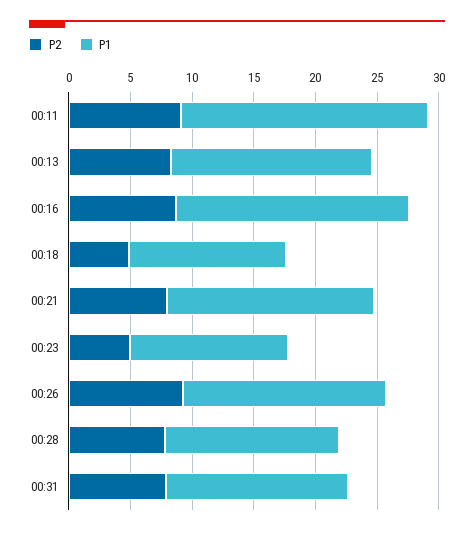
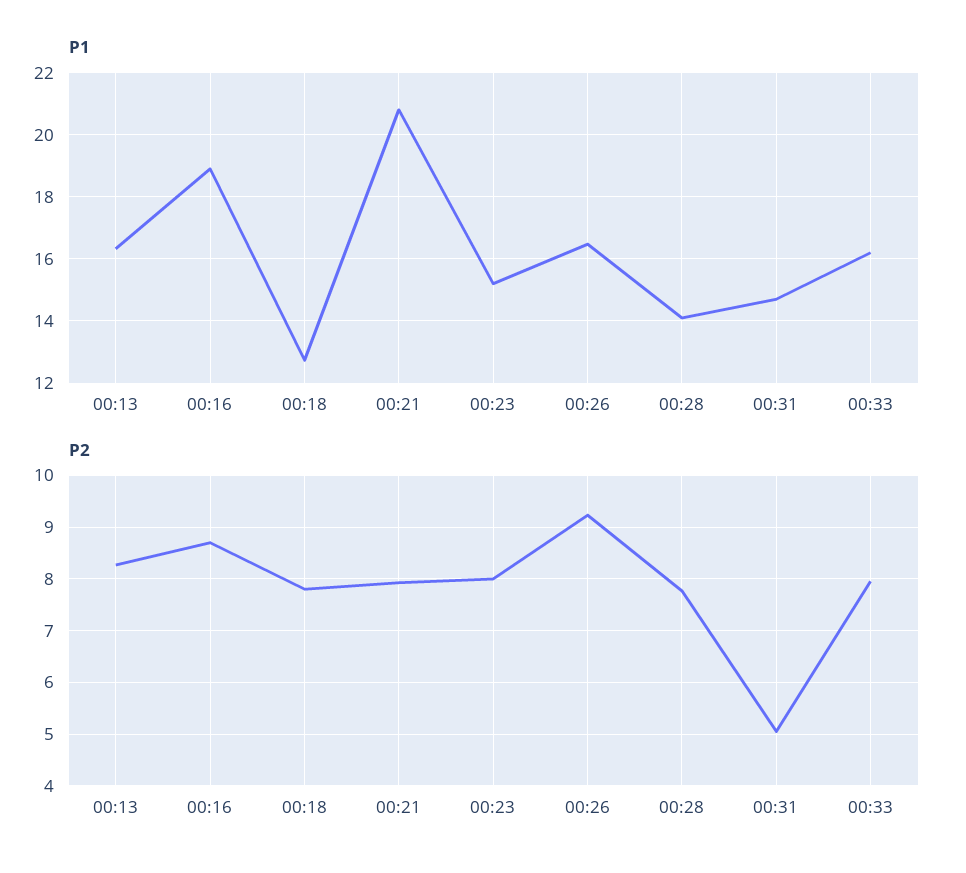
P2, 00:11: 9 -> none
P1, 00:11: 20 -> none
P2, 00:18: 5 -> 7.8
P1, 00:21: 17 -> 20.8
P2, 00:23: 5 -> 8
P1, 00:23: 13 -> 15.2
P2, 00:31: 8 -> 5
P1, 00:33: none -> 16.2
P2, 00:33: none -> 8

